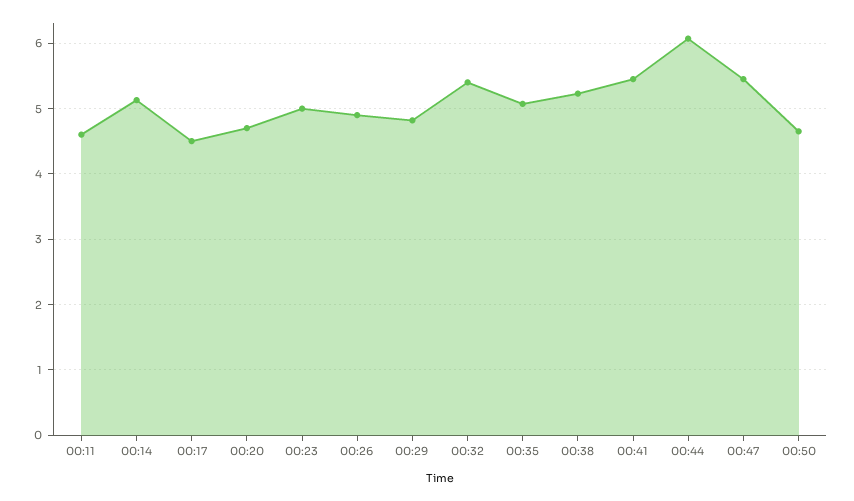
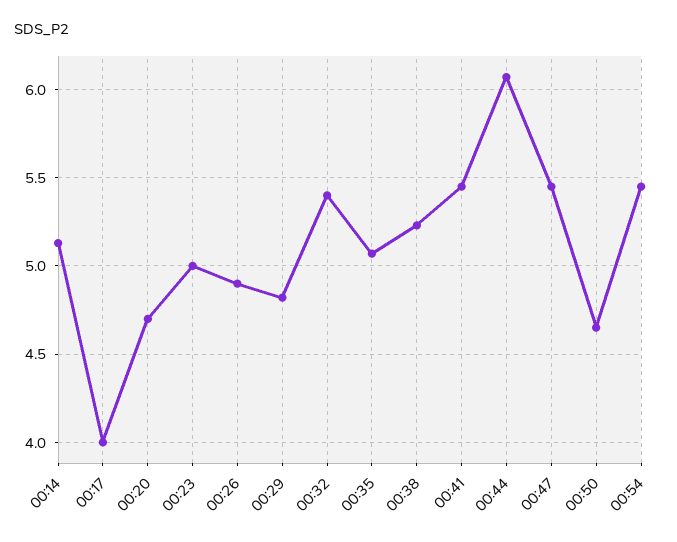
00:11: 4.6 -> none
00:17: 4.5 -> 4
00:54: none -> 5.45

